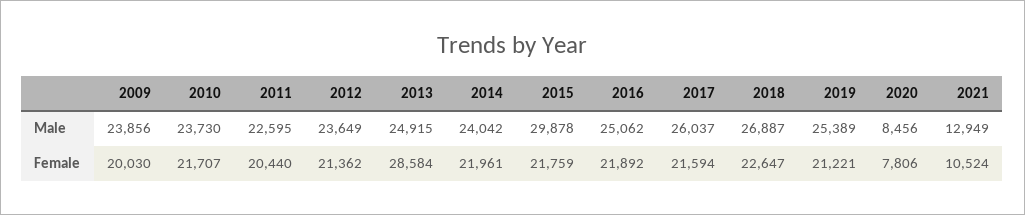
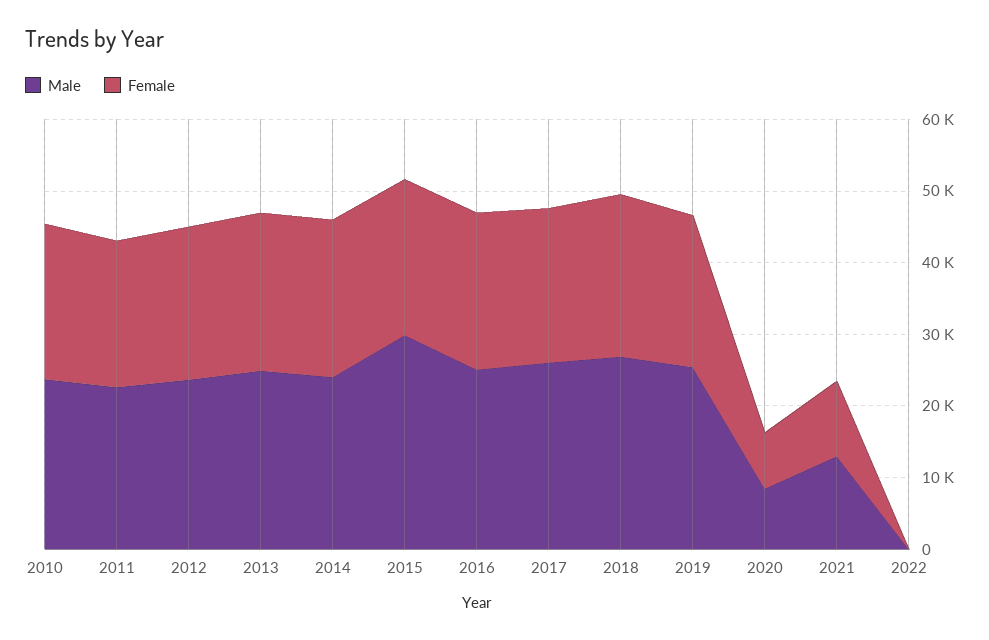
Male, 2009: 23856 -> none
Female, 2009: 20030 -> none
Female, 2013: 28584 -> 22000
Male, 2022: none -> 0
Female, 2022: none -> 0

